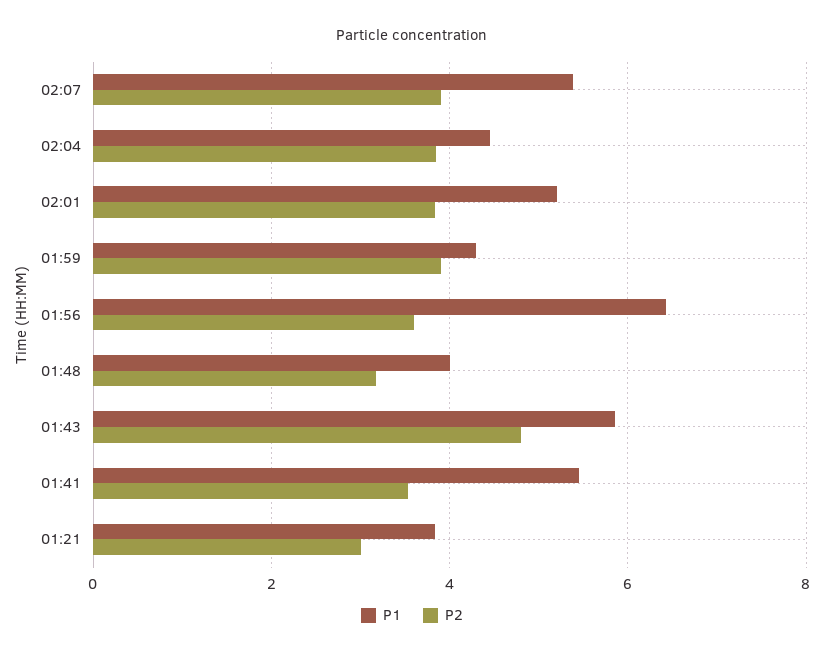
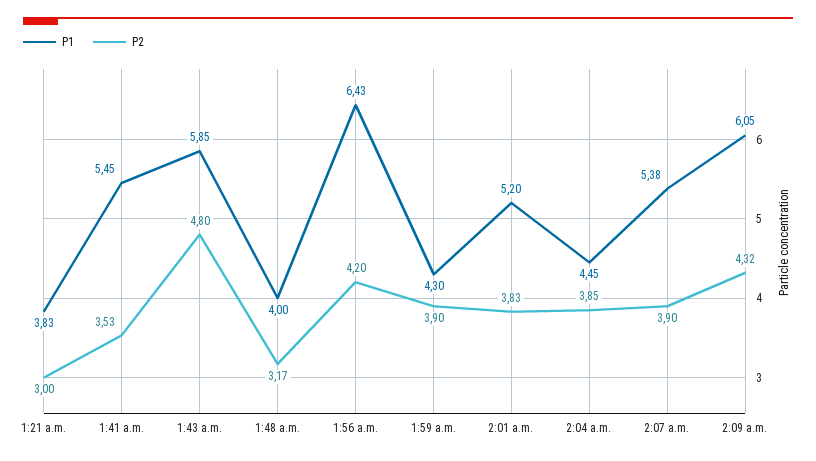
P2, 01:56: 3.6 -> 4.2
P1, 2:09 a.m.: none -> 6.05
P2, 2:09 a.m.: none -> 4.32

